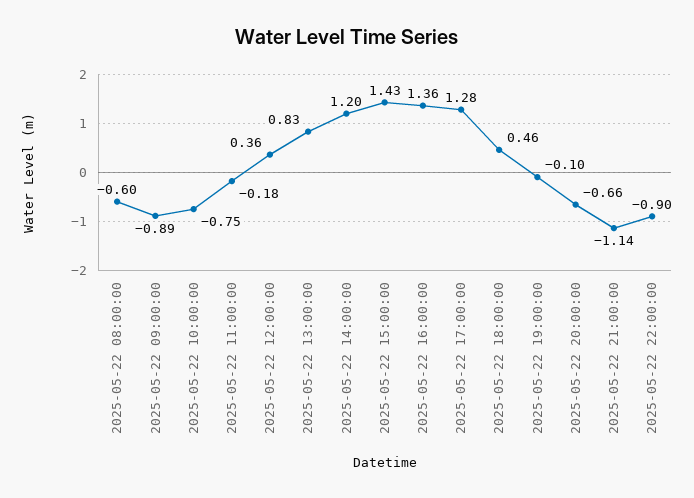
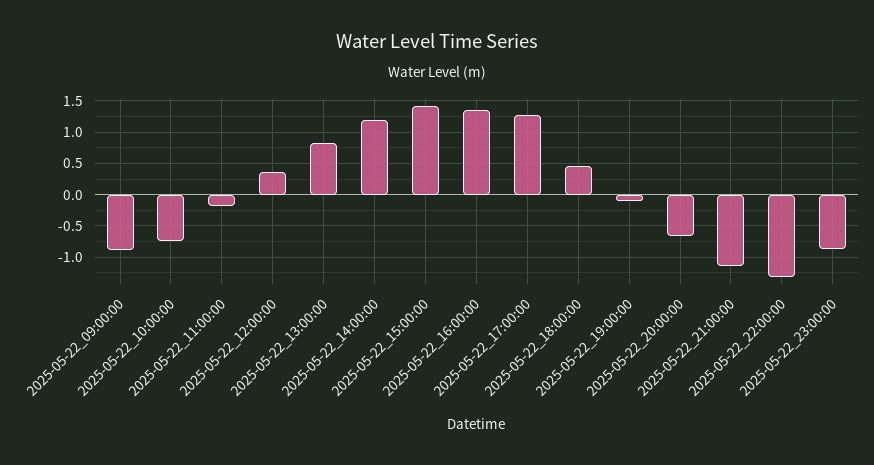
2025-05-22 08:00:00: -0.6 -> none
2025-05-22 22:00:00: -0.9 -> -1.3
2025-05-22_23:00:00: none -> -0.9

